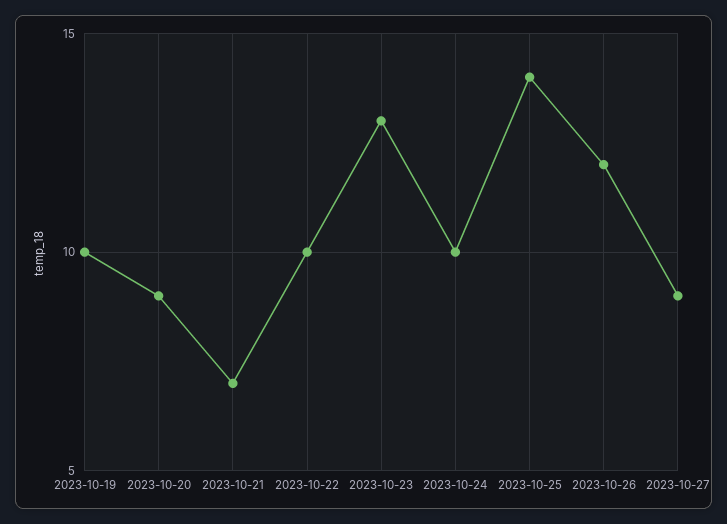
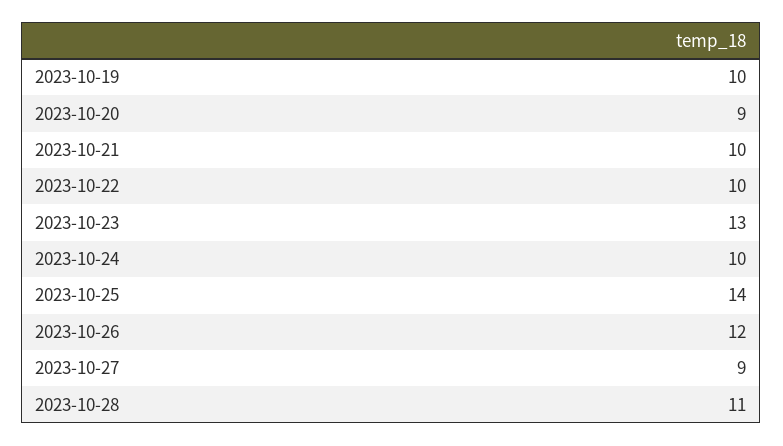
2023-10-21: 7 -> 10
2023-10-28: none -> 11

